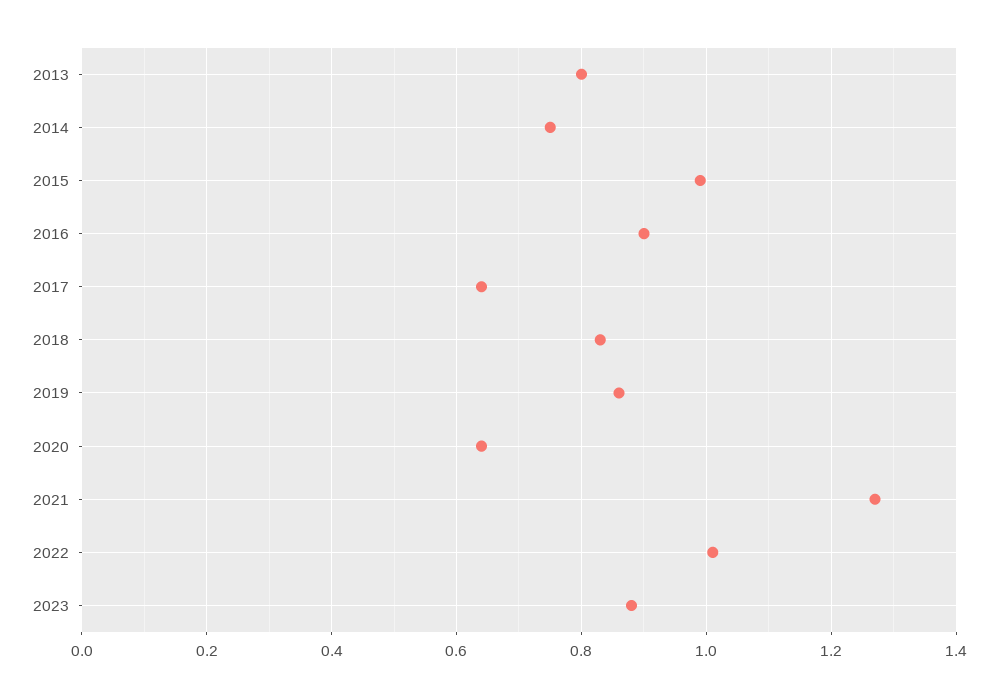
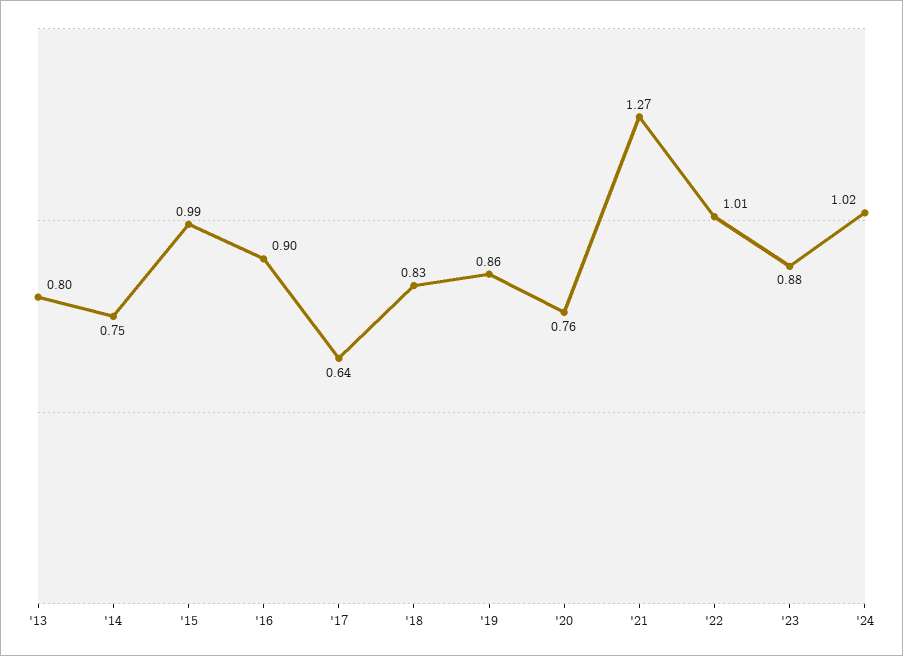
2020: 0.65 -> 0.76
'24: none -> 1.02

